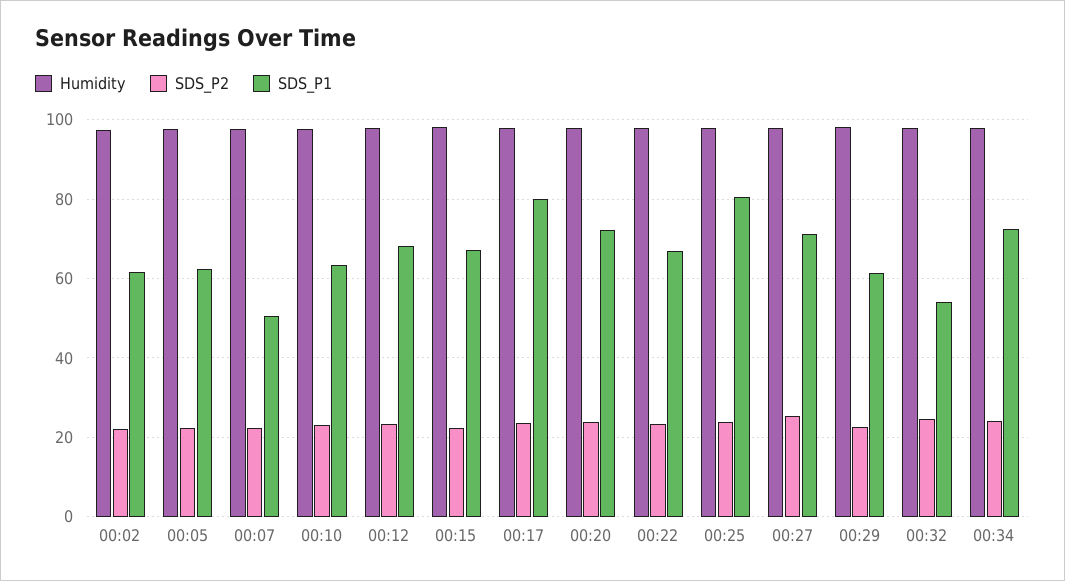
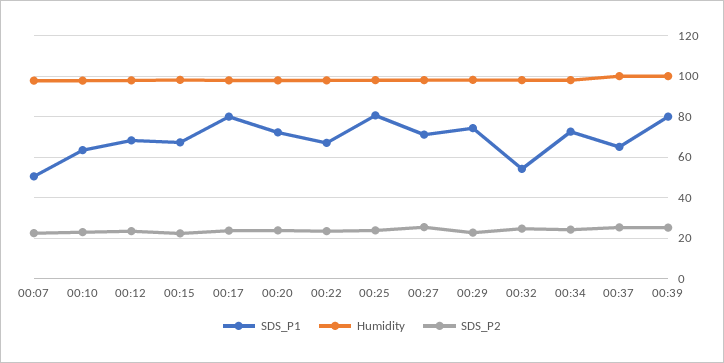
Humidity, 00:02: 98 -> none
SDS_P2, 00:02: 22 -> none
SDS_P1, 00:02: 62 -> none
Humidity, 00:05: 98 -> none
SDS_P2, 00:05: 22 -> none
SDS_P1, 00:05: 62 -> none
SDS_P1, 00:29: 62 -> 75
SDS_P1, 00:37: none -> 65
Humidity, 00:37: none -> 100
SDS_P2, 00:37: none -> 25
SDS_P1, 00:39: none -> 80
Humidity, 00:39: none -> 100
SDS_P2, 00:39: none -> 25

